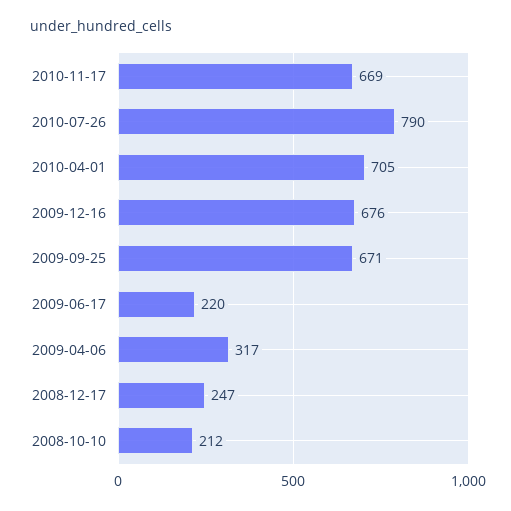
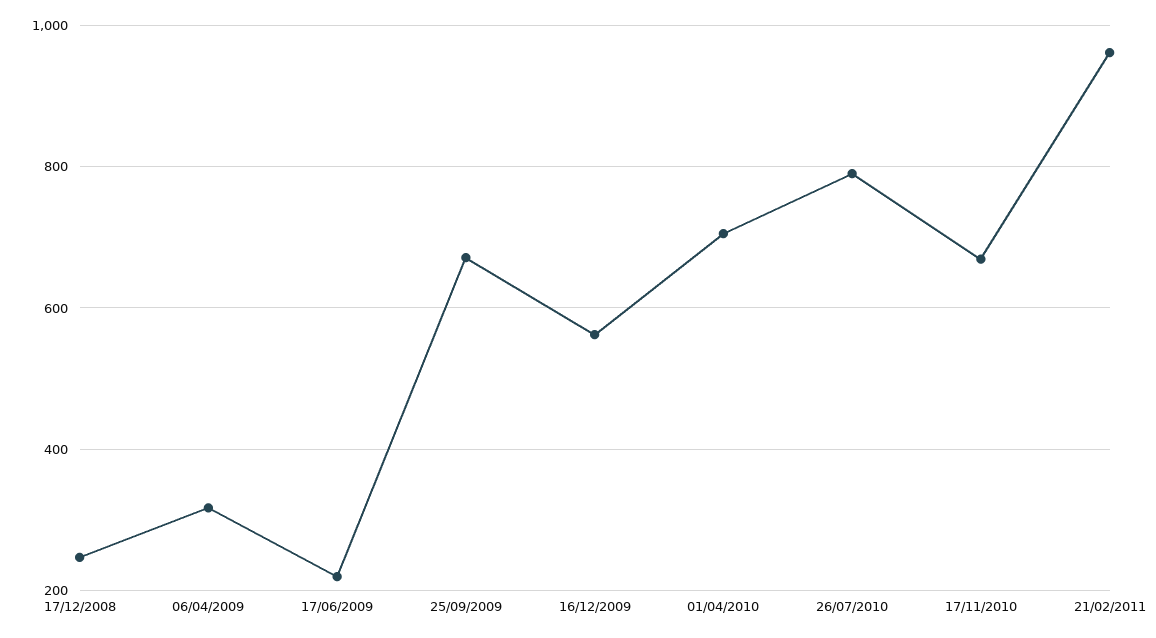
2009-12-16: 676 -> 560
2008-10-10: 212 -> none
21/02/2011: none -> 960

